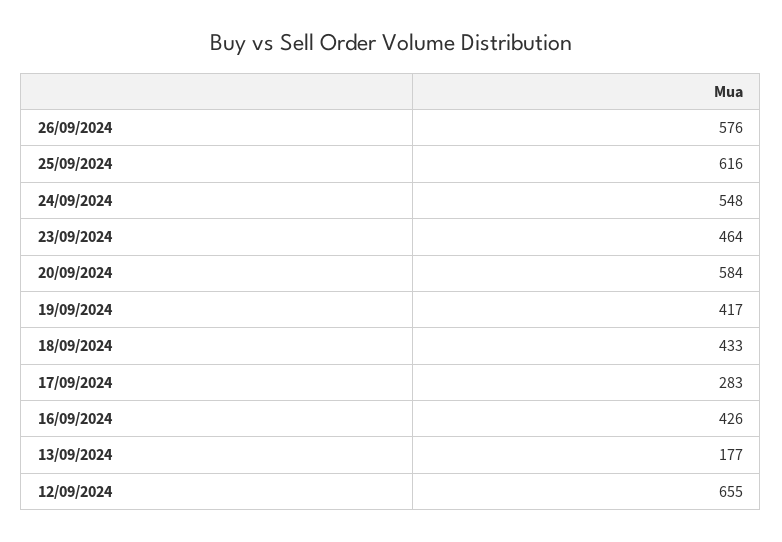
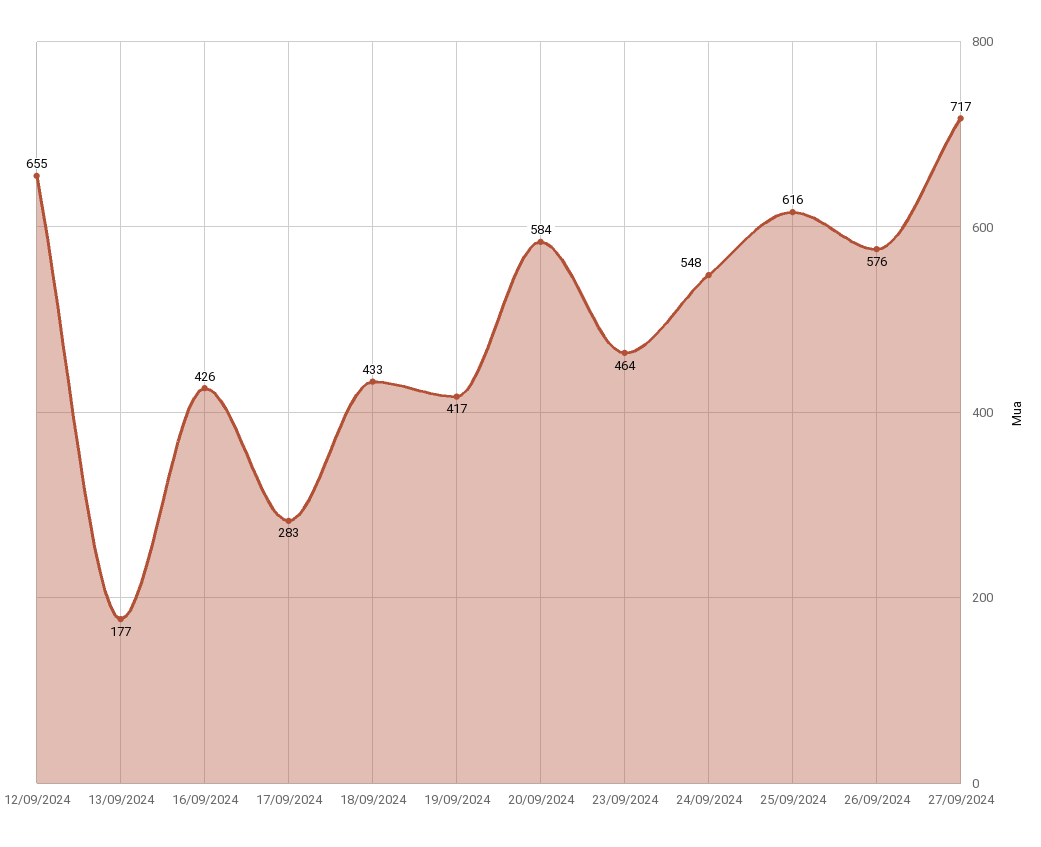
27/09/2024: none -> 717

